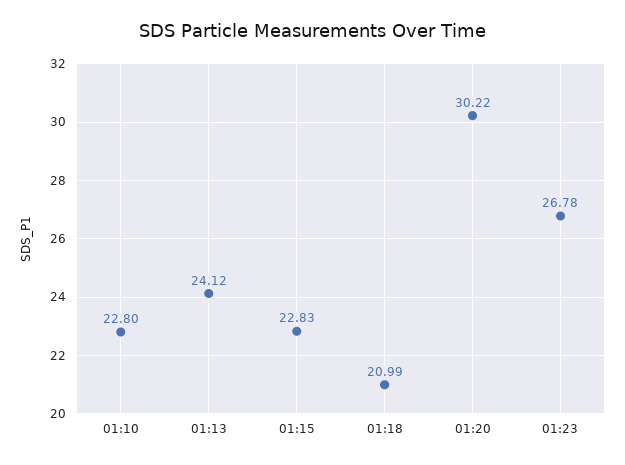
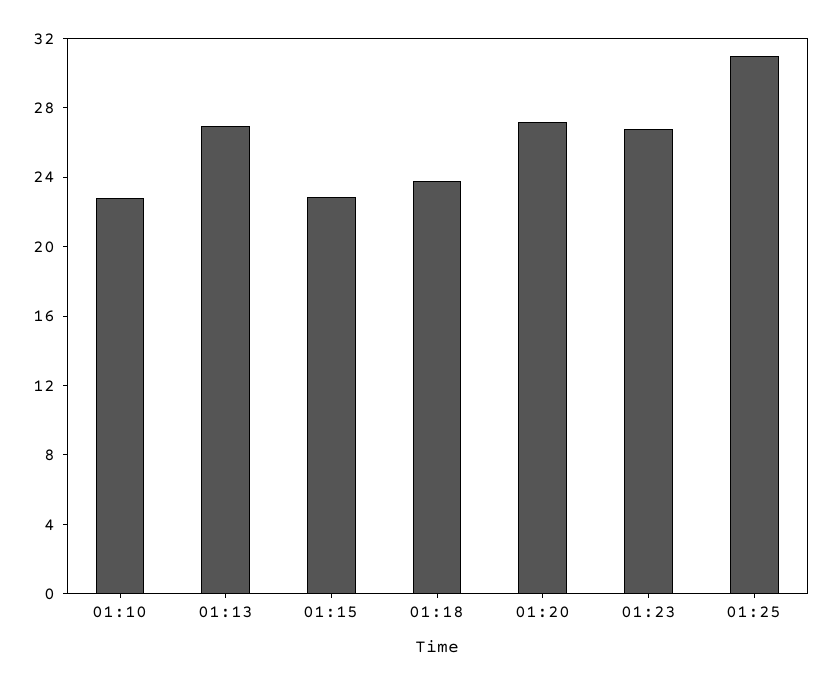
01:13: 24.12 -> 27
01:18: 20.99 -> 24
01:20: 30.22 -> 27
01:25: none -> 31

